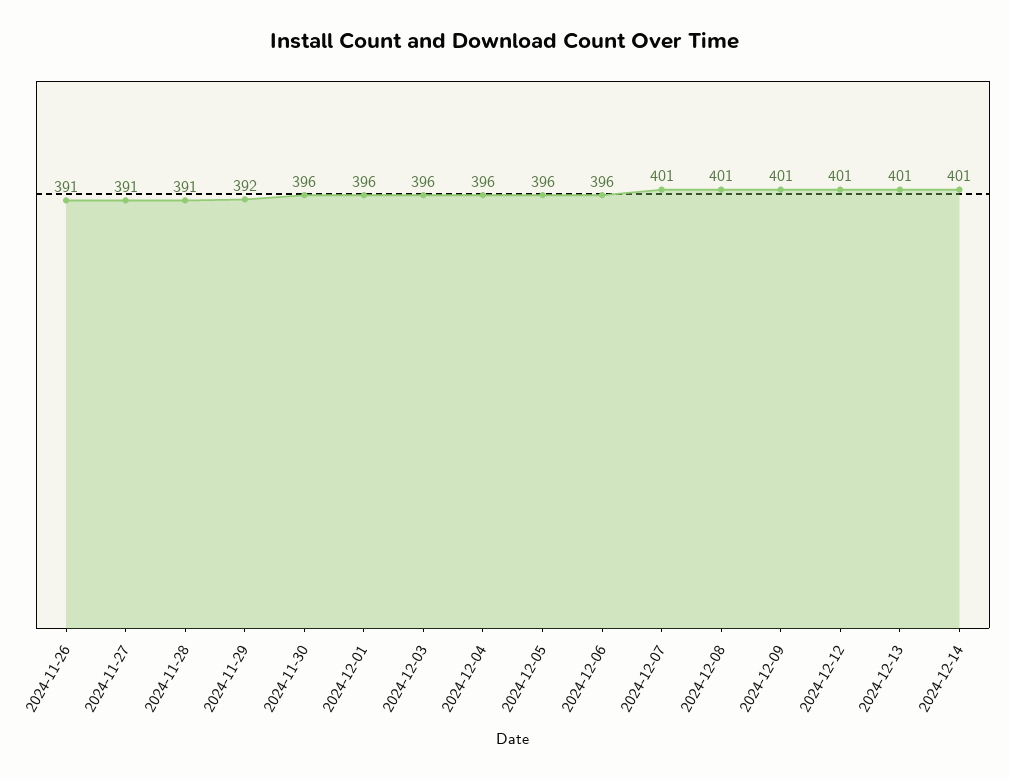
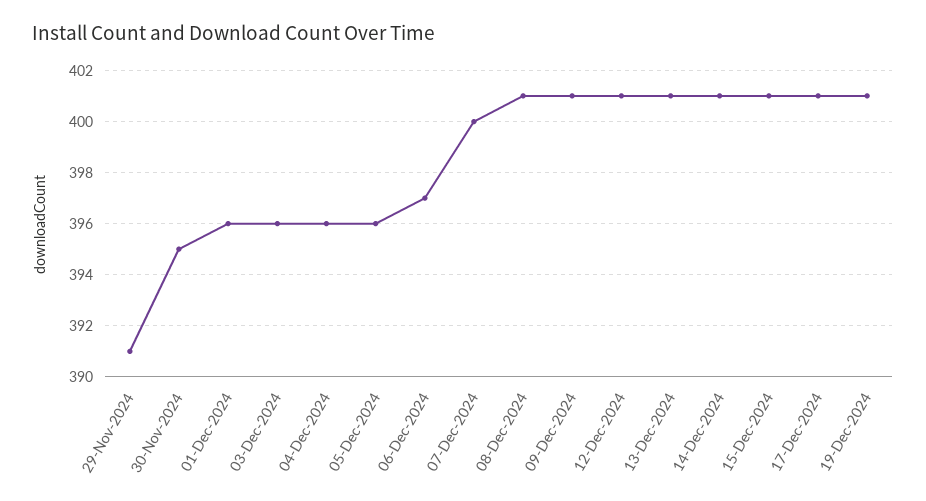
2024-11-26: 391 -> none
2024-11-27: 391 -> none
2024-11-28: 391 -> none
2024-11-29: 392 -> 391
2024-11-30: 396 -> 395
2024-12-06: 396 -> 397
2024-12-07: 401 -> 400
15-Dec-2024: none -> 401
17-Dec-2024: none -> 401
19-Dec-2024: none -> 401

